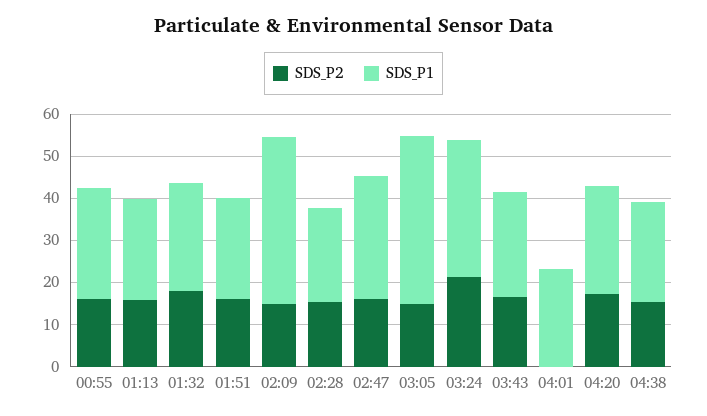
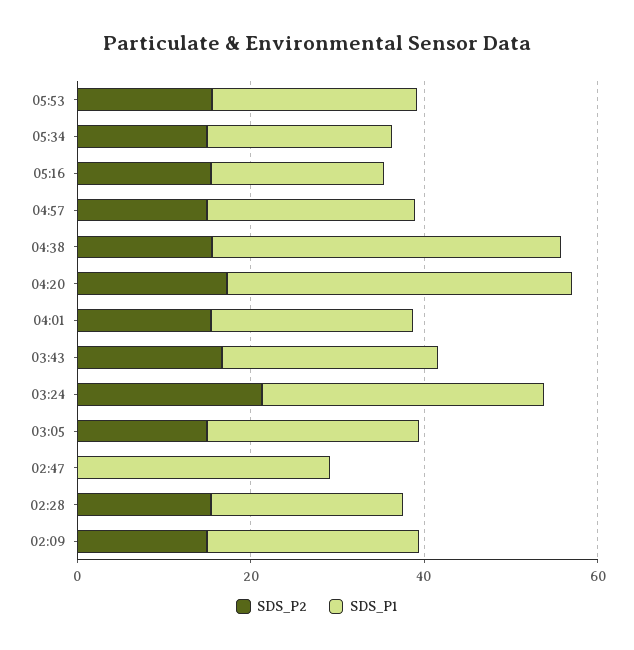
SDS_P2, 00:55: 16 -> none
SDS_P1, 00:55: 26 -> none
SDS_P2, 01:13: 16 -> none
SDS_P1, 01:13: 24 -> none
SDS_P2, 01:32: 18 -> none
SDS_P1, 01:32: 26 -> none
SDS_P2, 01:51: 16 -> none
SDS_P1, 01:51: 24 -> none
SDS_P1, 02:09: 40 -> 25
SDS_P2, 02:47: 16 -> 0
SDS_P1, 03:05: 40 -> 25
SDS_P2, 04:01: 0 -> 15
SDS_P1, 04:20: 26 -> 40
SDS_P1, 04:38: 24 -> 40
SDS_P2, 05:53: none -> 15
SDS_P1, 05:53: none -> 25
SDS_P2, 05:34: none -> 15
SDS_P1, 05:34: none -> 20
SDS_P2, 05:16: none -> 15
SDS_P1, 05:16: none -> 20
SDS_P2, 04:57: none -> 15
SDS_P1, 04:57: none -> 25

